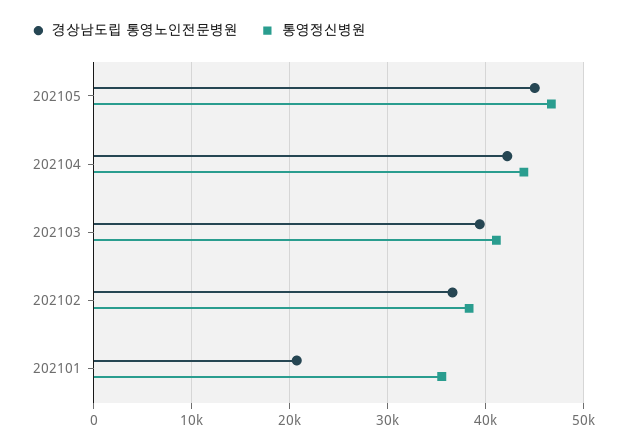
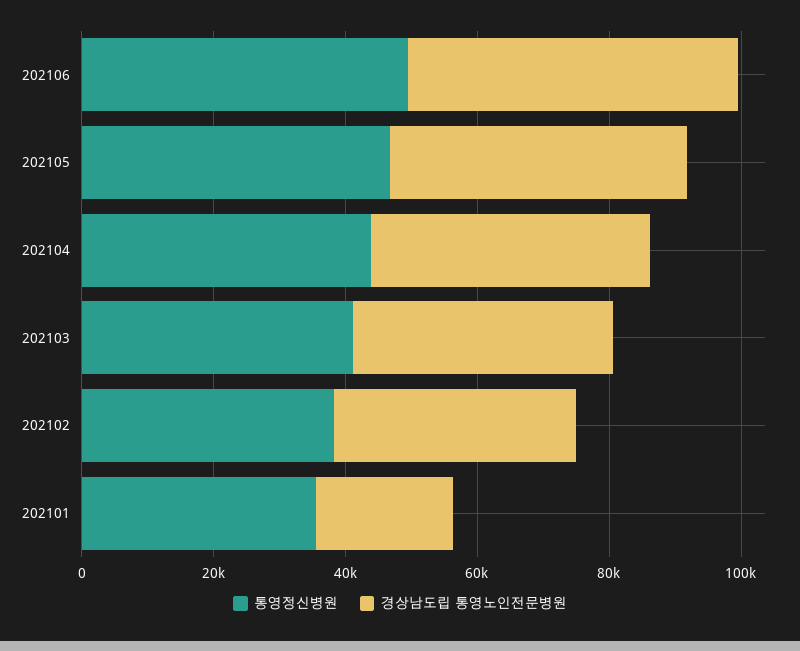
통영정신병원, 202106: none -> 50000
경상남도립 통영노인전문병원, 202106: none -> 50000

